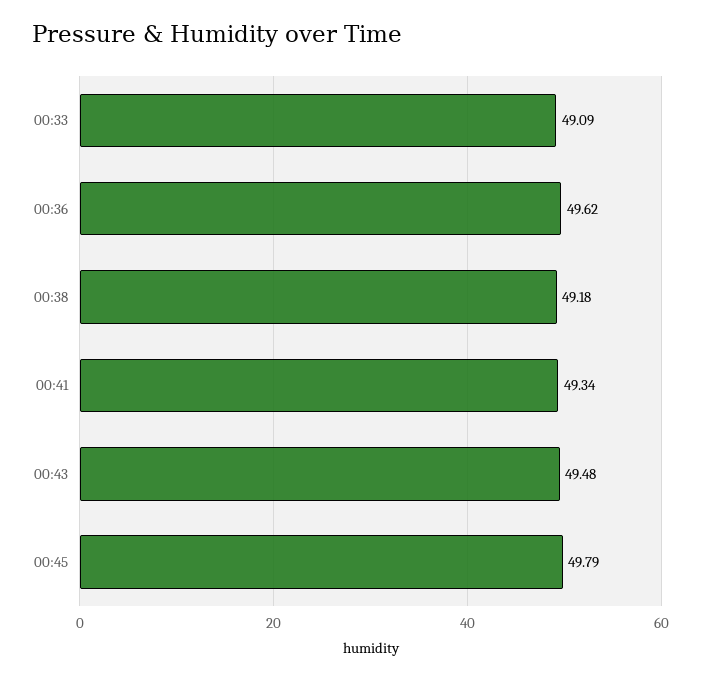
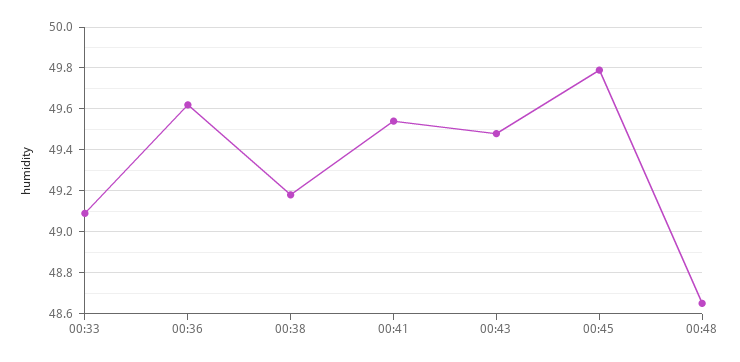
00:41: 49.34 -> 49.55
00:48: none -> 48.65

